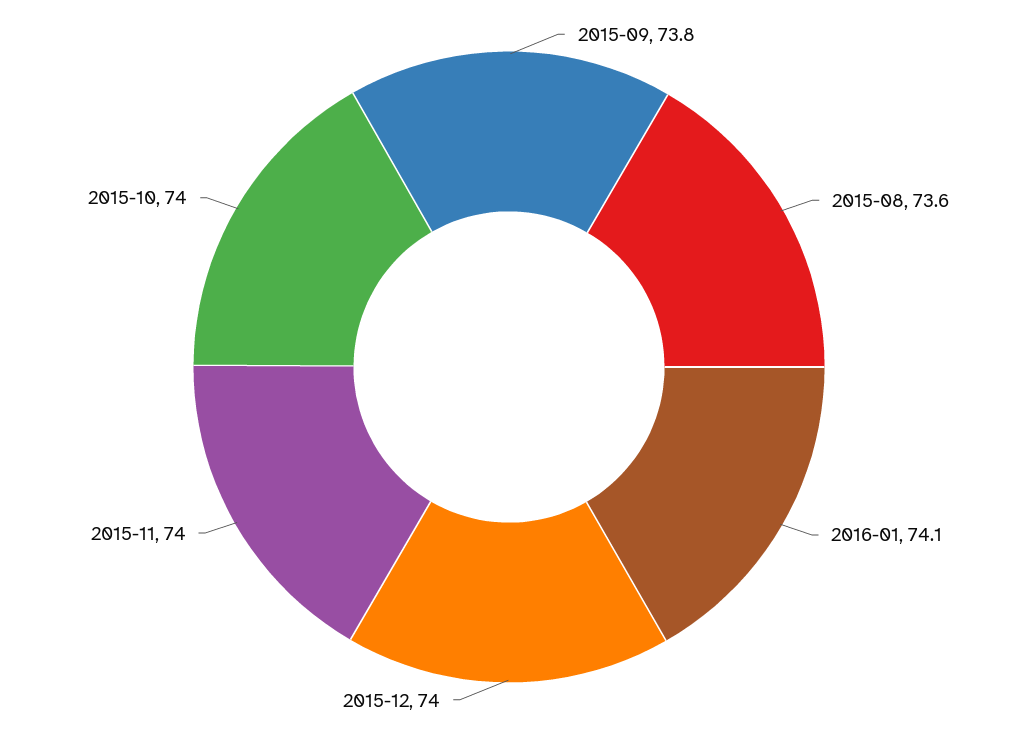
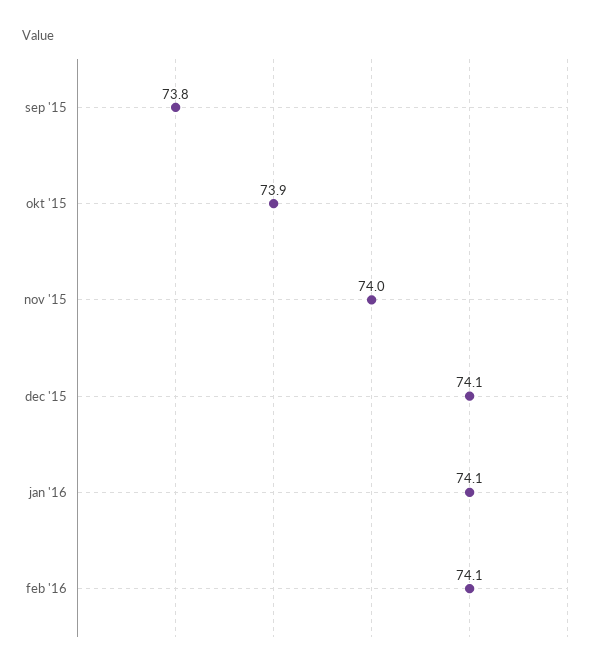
2015-08: 73.6 -> none
2015-12: 74 -> 74.1
2015-10: 74 -> 73.9
feb '16: none -> 74.1

